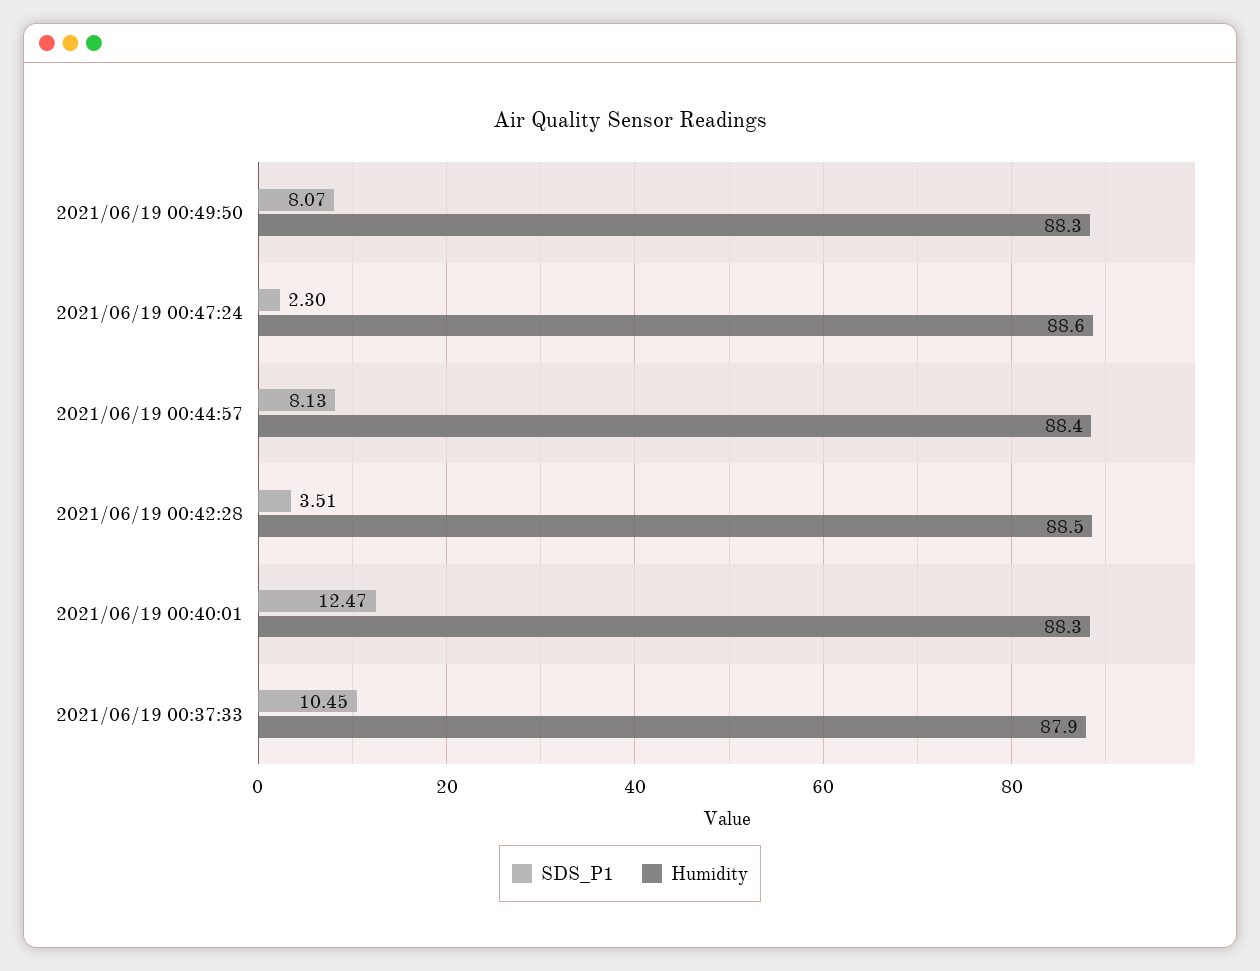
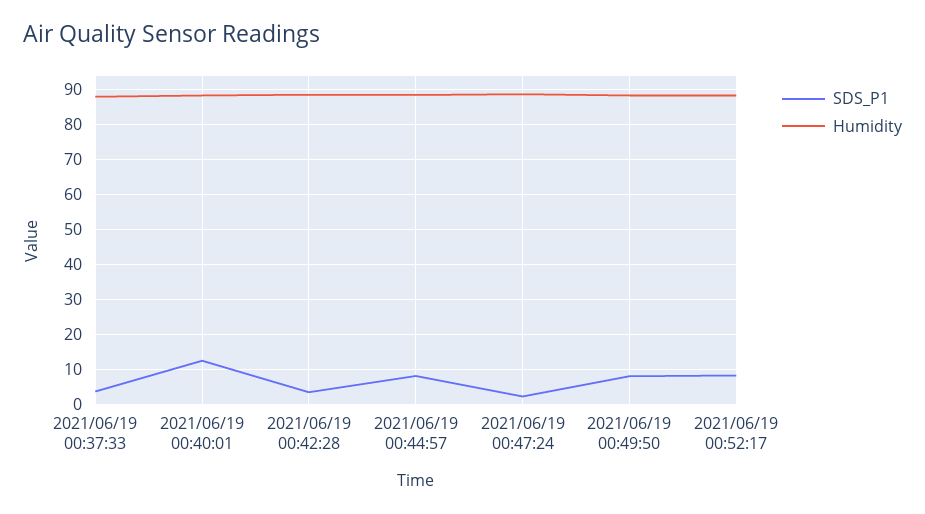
SDS_P1, 2021/06/19 00:37:33: 10.45 -> 4
SDS_P1, 2021/06/19 00:52:17: none -> 8
Humidity, 2021/06/19 00:52:17: none -> 88

